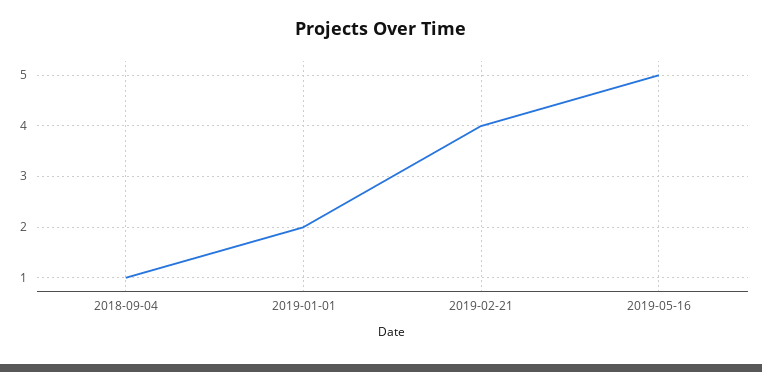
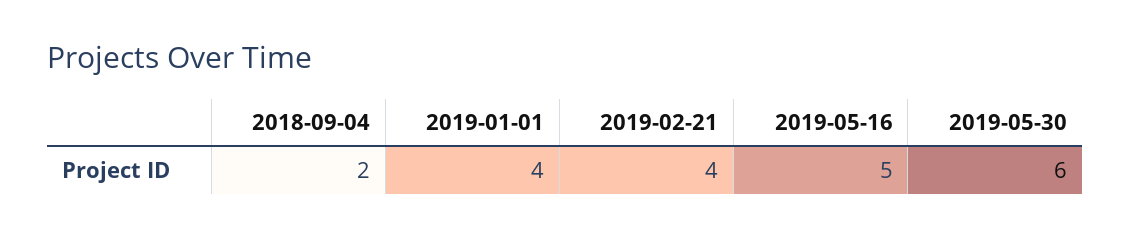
2018-09-04: 1 -> 2
2019-01-01: 2 -> 4
2019-05-30: none -> 6

